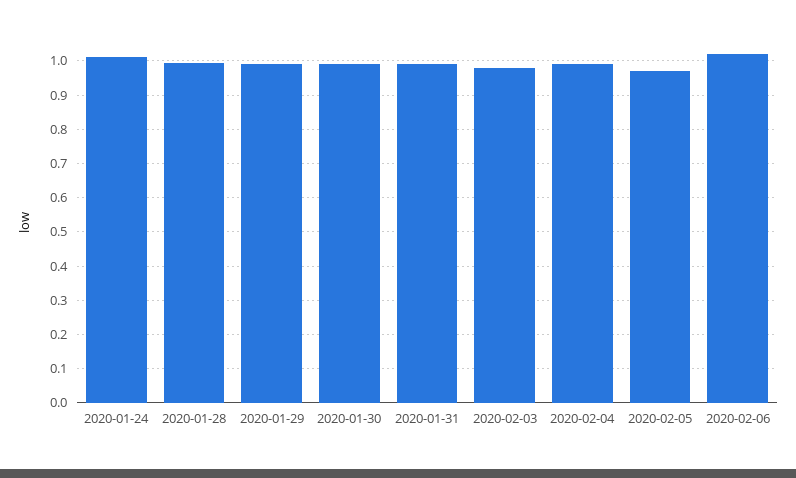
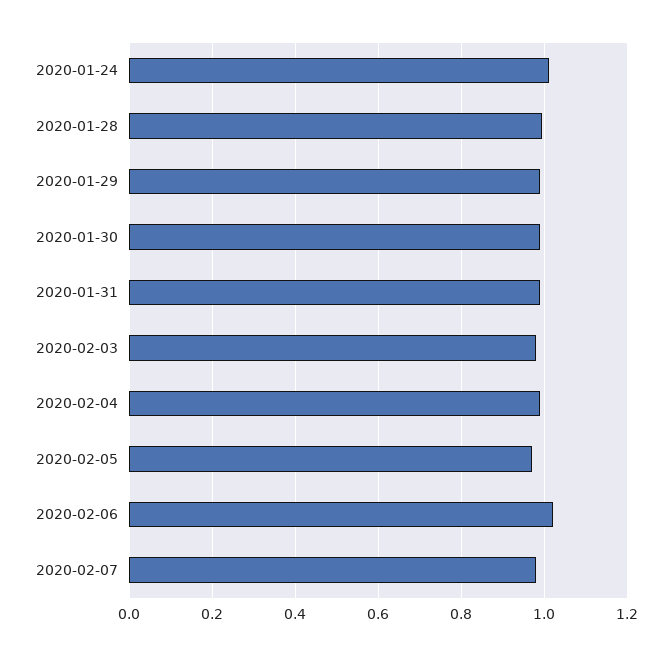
2020-02-07: none -> 0.98

